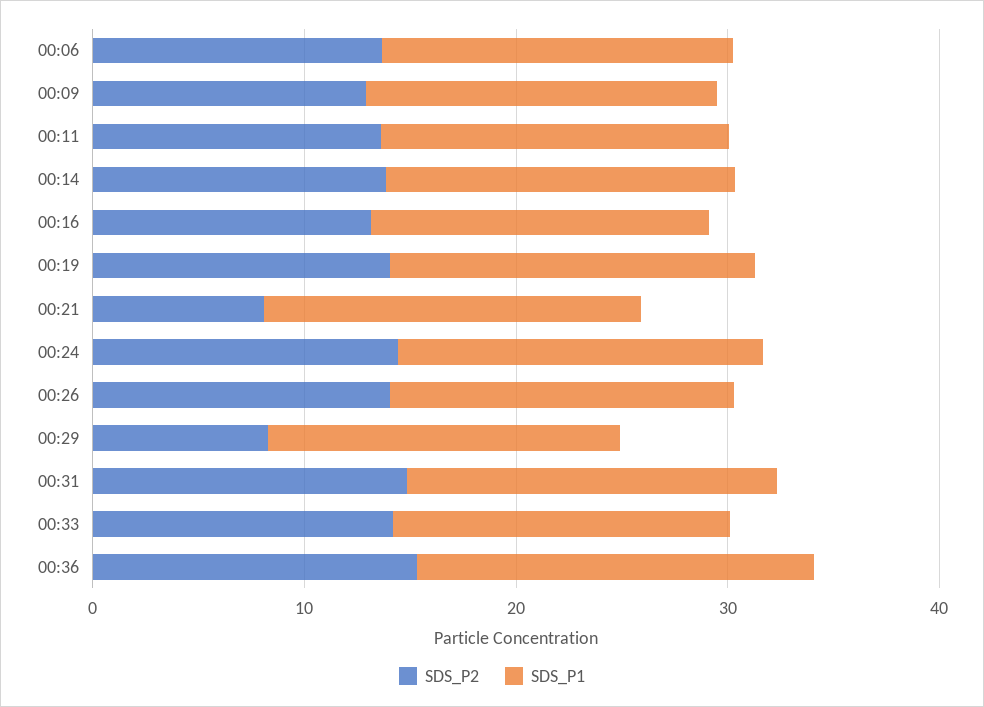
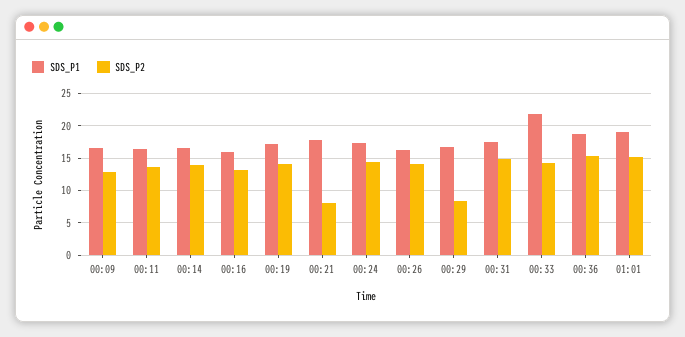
SDS_P2, 00:06: 14 -> none
SDS_P1, 00:06: 16 -> none
SDS_P1, 00:33: 16 -> 22
SDS_P1, 01:01: none -> 19
SDS_P2, 01:01: none -> 15

